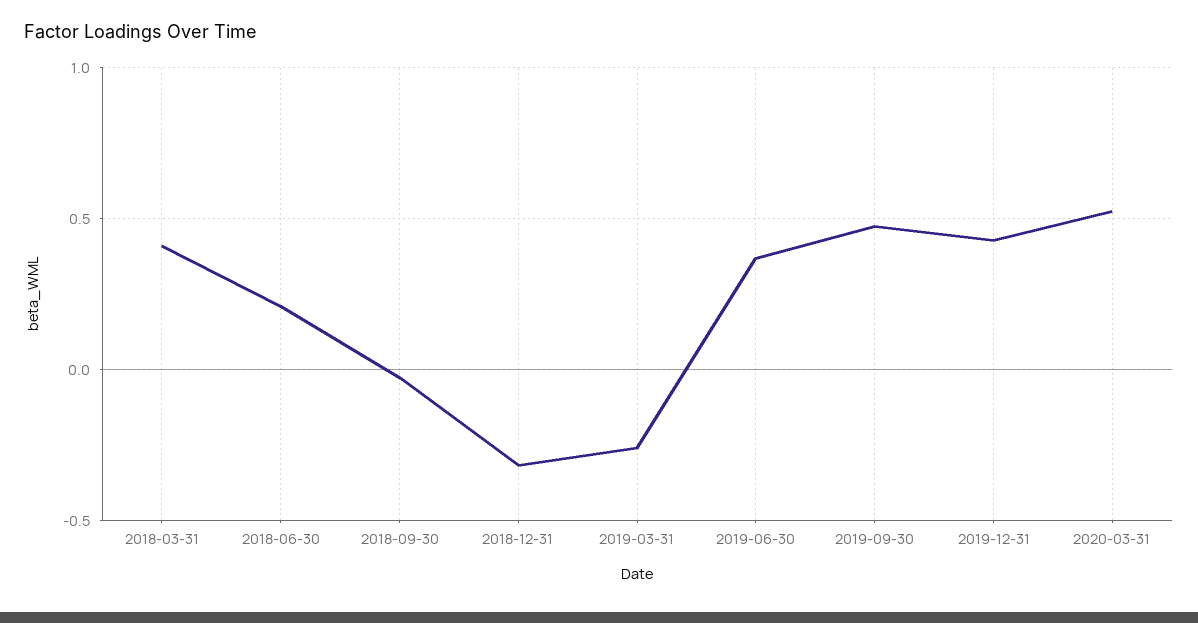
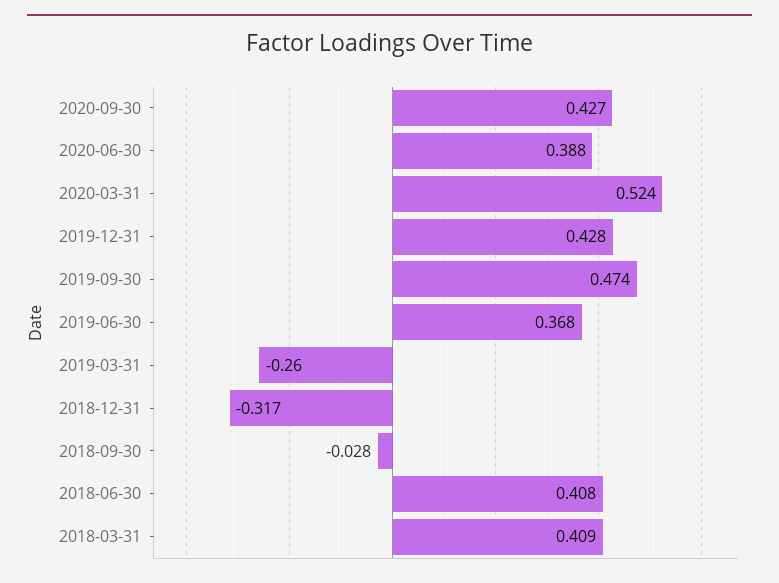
2018-06-30: 0.2 -> 0.408
2020-09-30: none -> 0.427
2020-06-30: none -> 0.388

